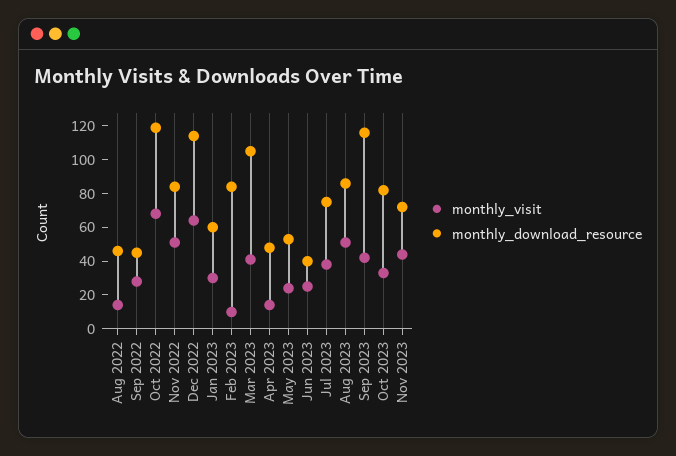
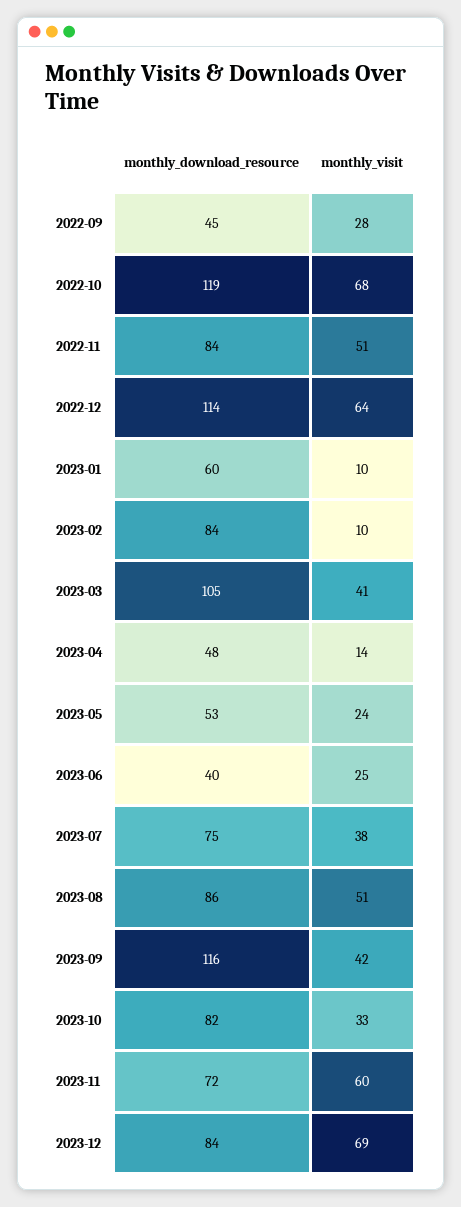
monthly_visit, Aug 2022: 15 -> none
monthly_download_resource, Aug 2022: 45 -> none
monthly_visit, Jan 2023: 30 -> 10
monthly_visit, Nov 2023: 45 -> 60
monthly_download_resource, 2023-12: none -> 84
monthly_visit, 2023-12: none -> 69

